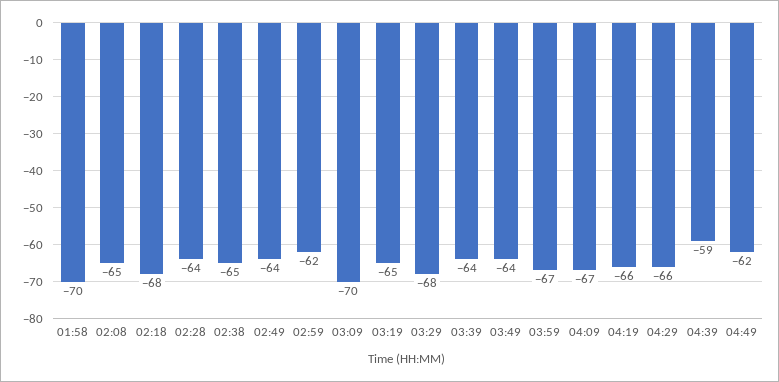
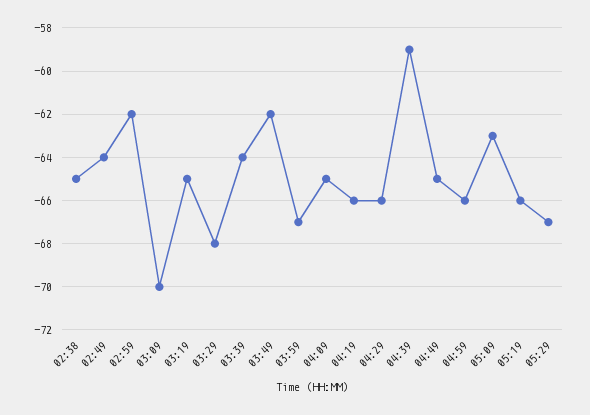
01:58: -70 -> none
02:08: -65 -> none
02:18: -68 -> none
02:28: -64 -> none
03:49: -64 -> -62
04:09: -67 -> -65
04:49: -62 -> -65
04:59: none -> -66
05:09: none -> -63
05:19: none -> -66
05:29: none -> -67

